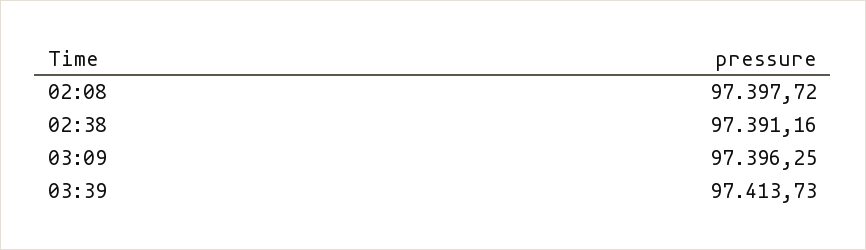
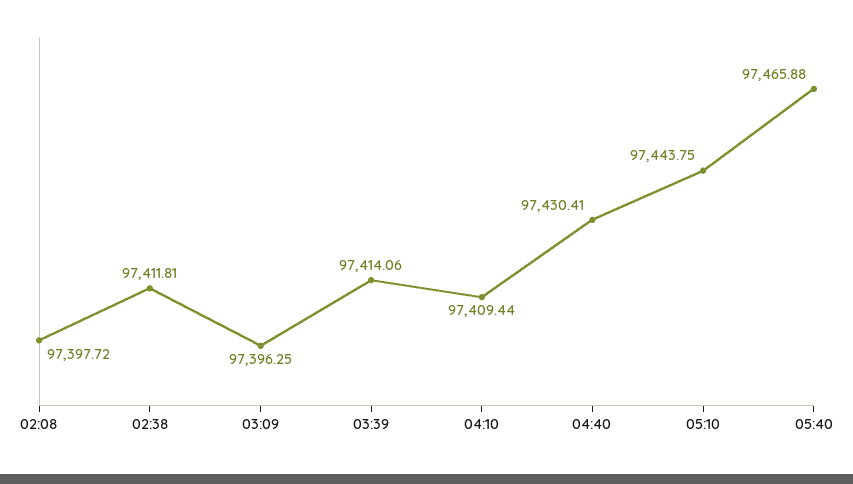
02:38: 97391.16 -> 97411.81
03:39: 97413.73 -> 97414.06
04:10: none -> 97409.44
04:40: none -> 97430.41
05:10: none -> 97443.75
05:40: none -> 97465.88

